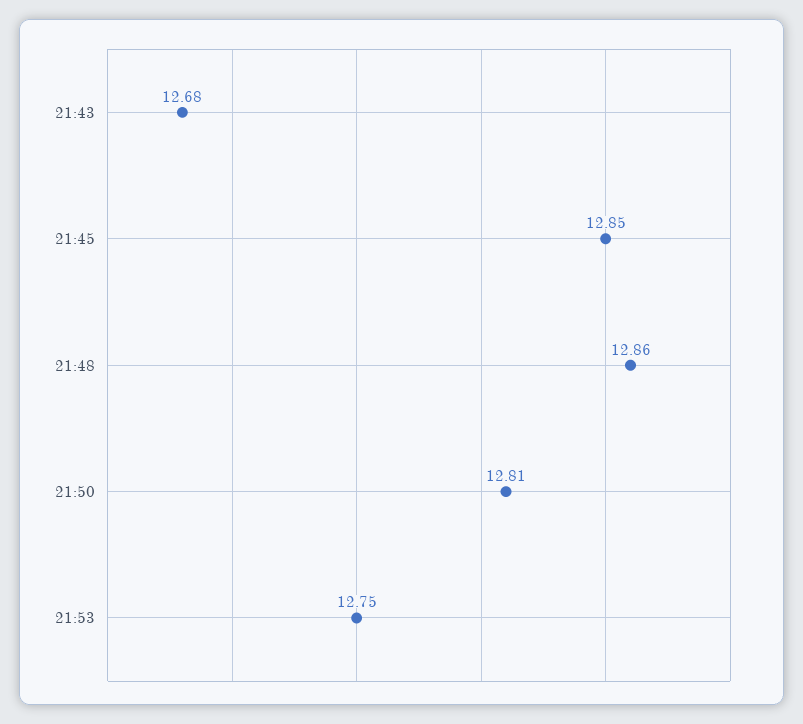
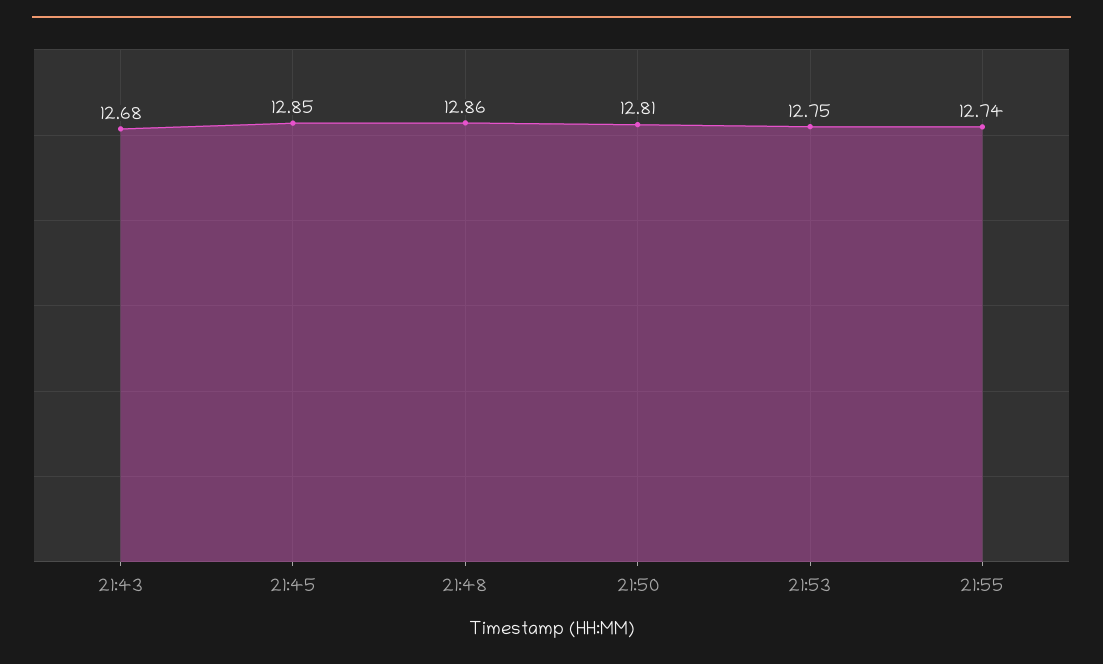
21:55: none -> 12.74

